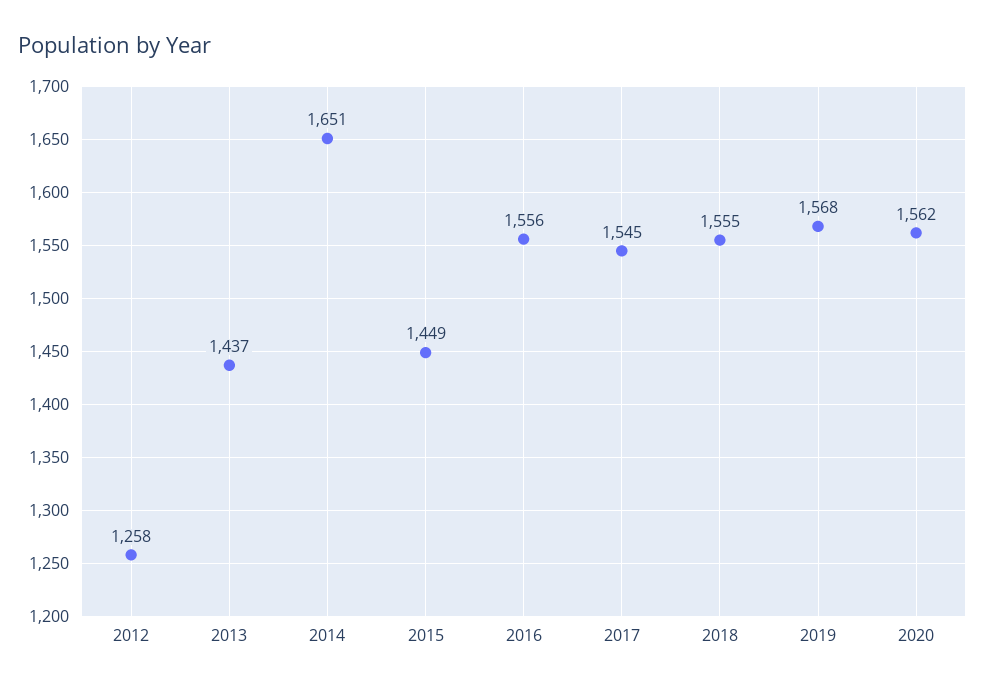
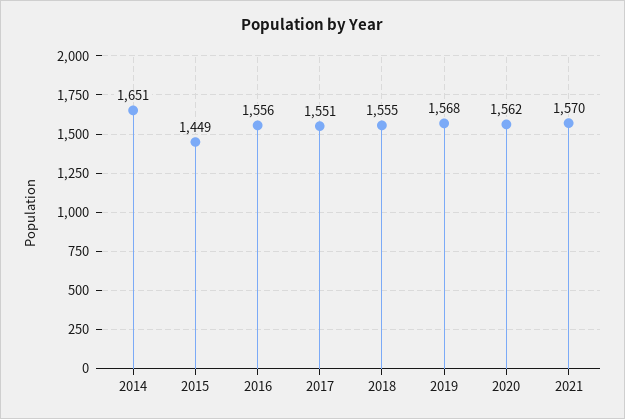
2012: 1258 -> none
2013: 1437 -> none
2017: 1545 -> 1551
2021: none -> 1570

